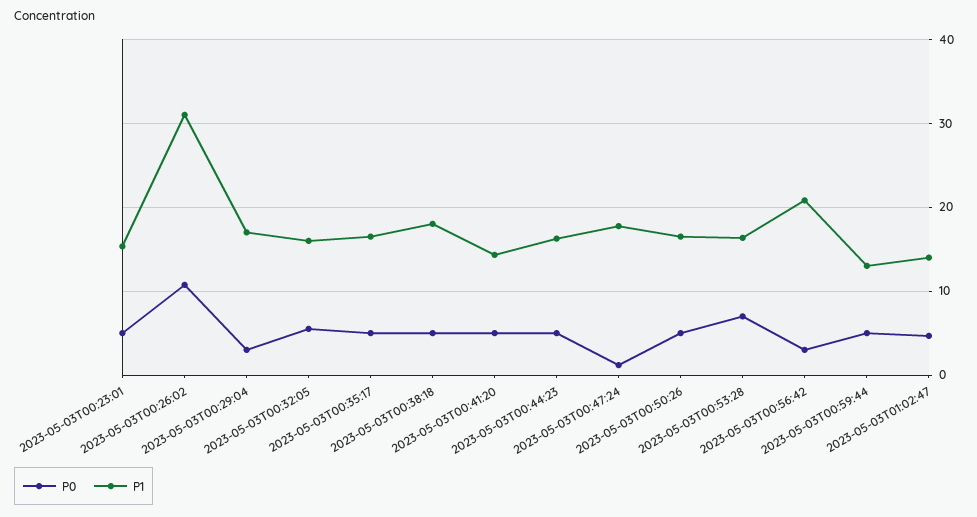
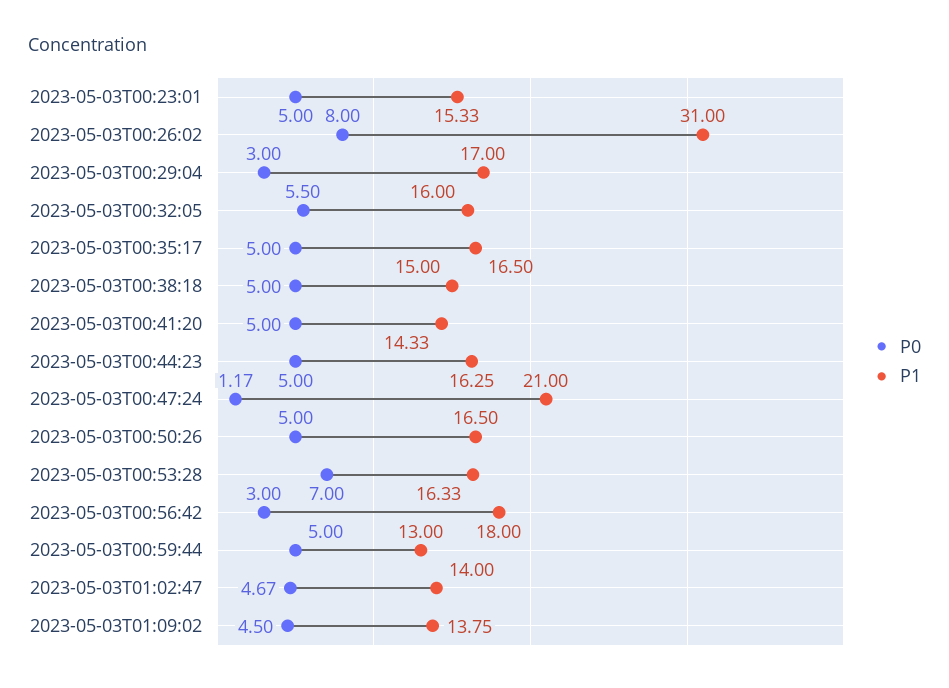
P0, 2023-05-03T00:26:02: 11 -> 8
P1, 2023-05-03T00:38:18: 18 -> 15
P1, 2023-05-03T00:47:24: 18 -> 21
P1, 2023-05-03T00:56:42: 21 -> 18
P0, 2023-05-03T01:09:02: none -> 4.5
P1, 2023-05-03T01:09:02: none -> 13.75

